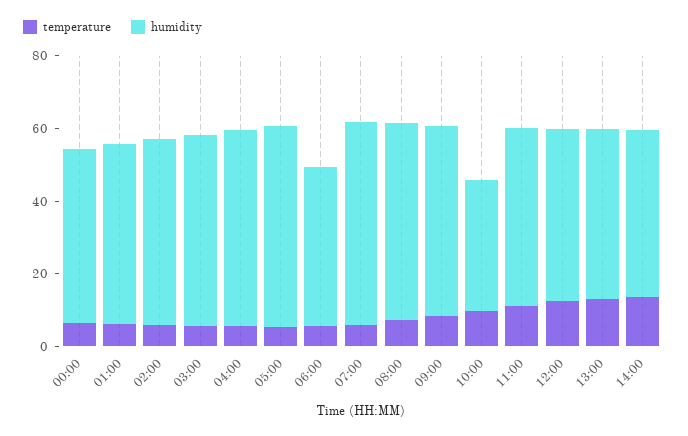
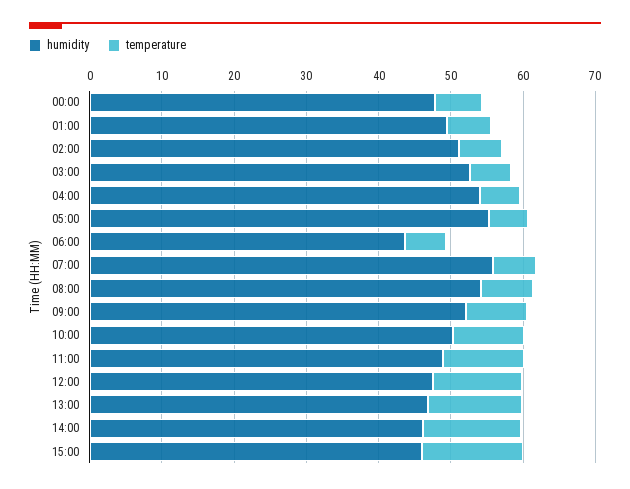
humidity, 10:00: 35 -> 50
humidity, 15:00: none -> 46
temperature, 15:00: none -> 14

